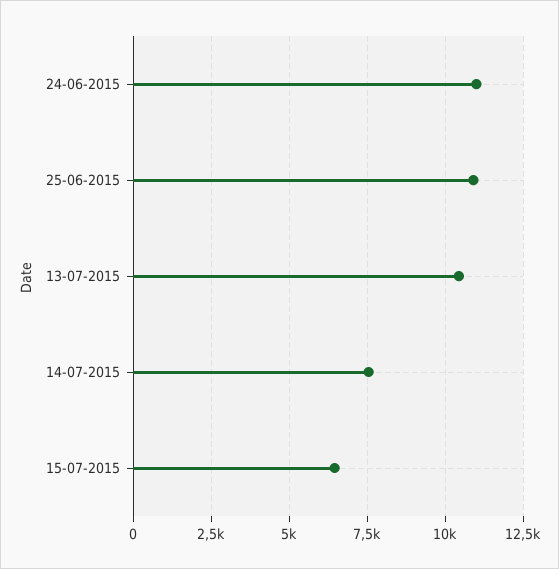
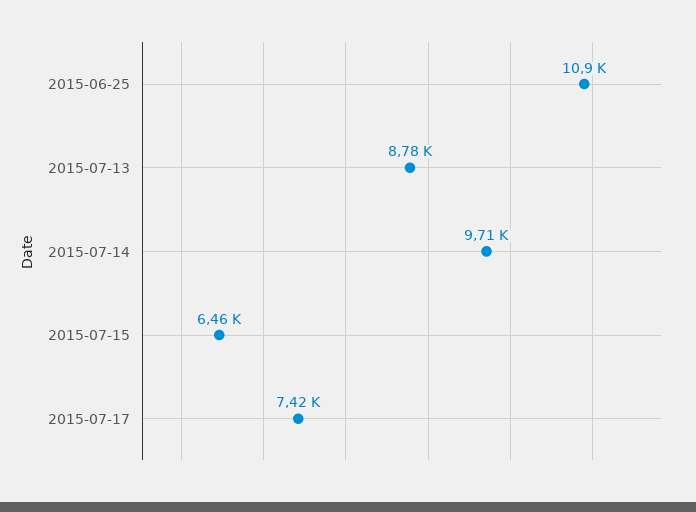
24-06-2015: 11000 -> none
13-07-2015: 10500 -> 8780
14-07-2015: 7500 -> 9710
2015-07-17: none -> 7420

